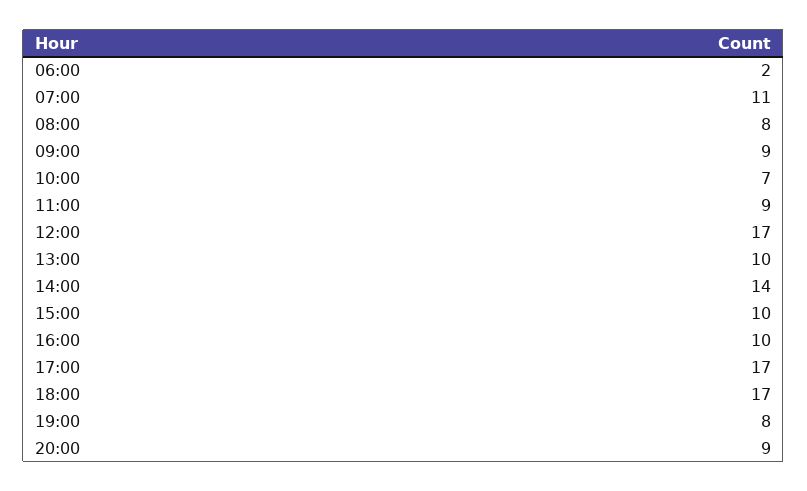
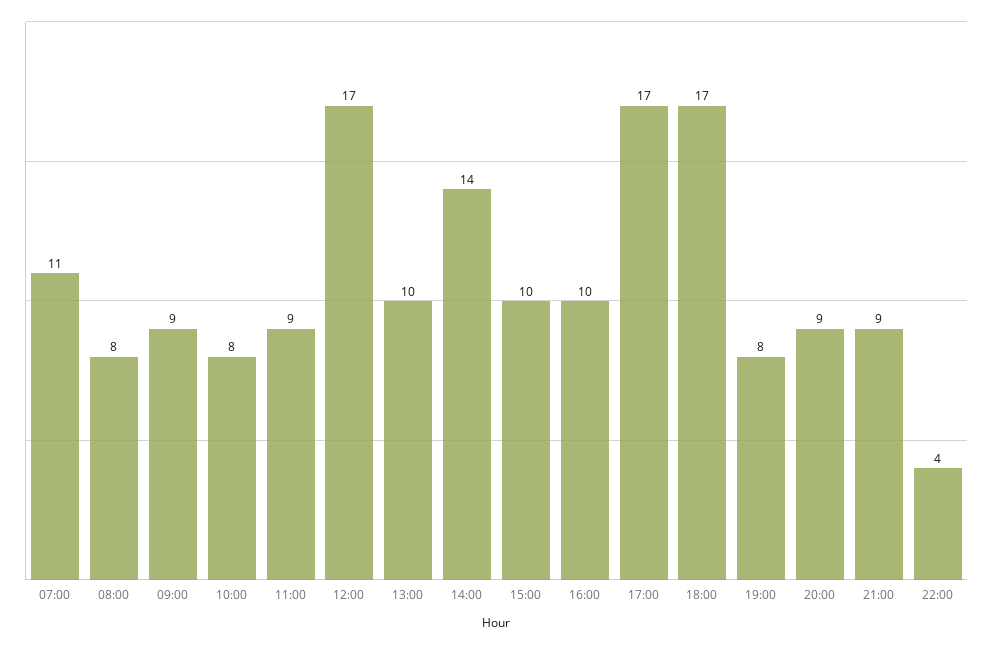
06:00: 2 -> none
10:00: 7 -> 8
21:00: none -> 9
22:00: none -> 4

